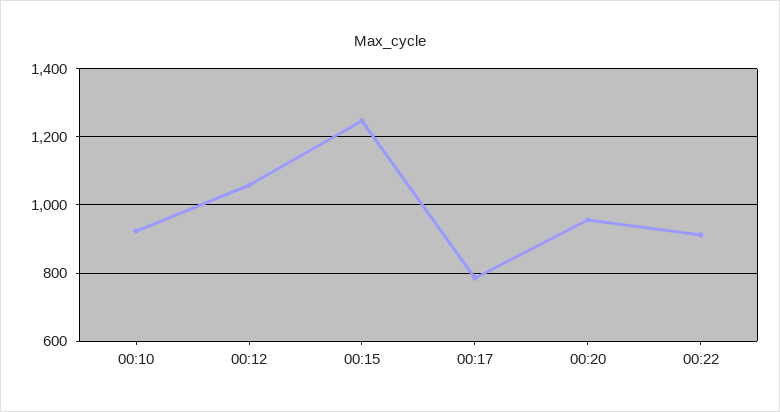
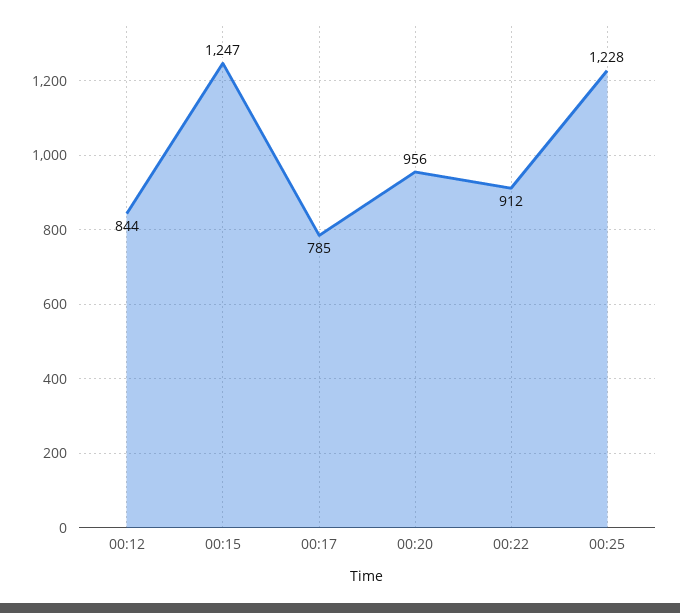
00:10: 920 -> none
00:12: 1060 -> 844
00:25: none -> 1228

